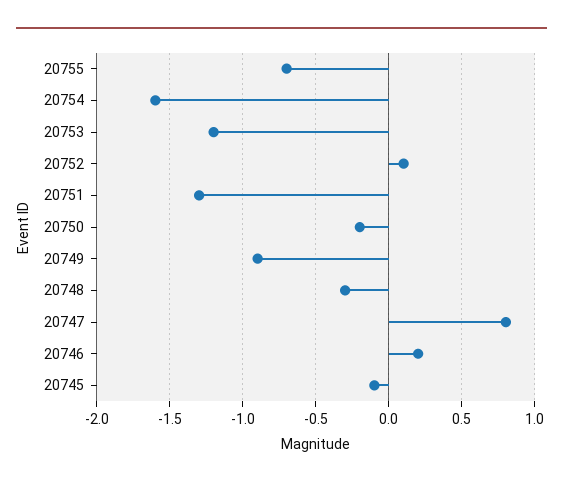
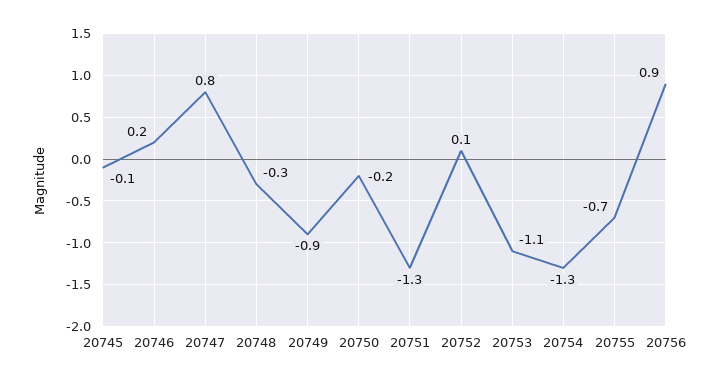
20754: -1.6 -> -1.3
20753: -1.2 -> -1.1
20756: none -> 0.9

